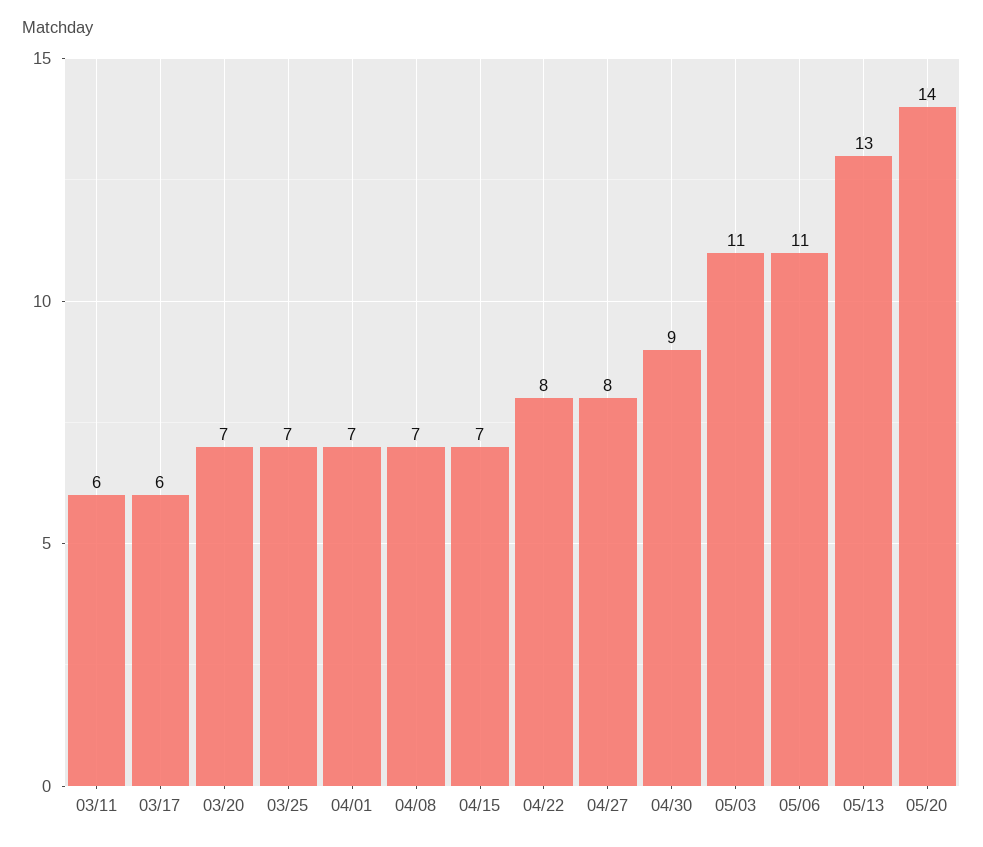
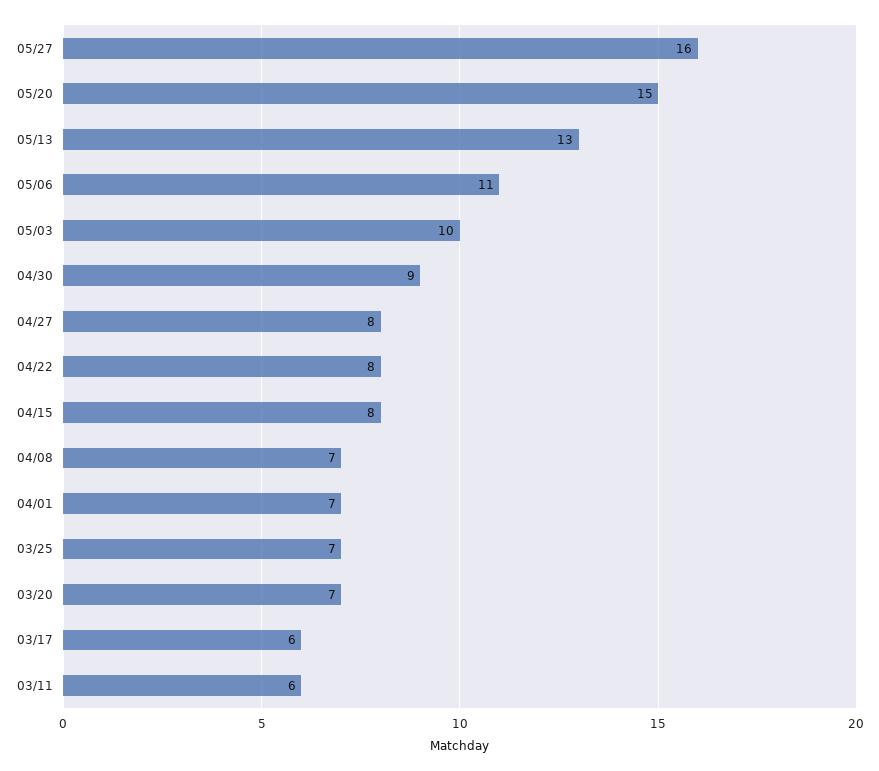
04/15: 7 -> 8
05/03: 11 -> 10
05/20: 14 -> 15
05/27: none -> 16

